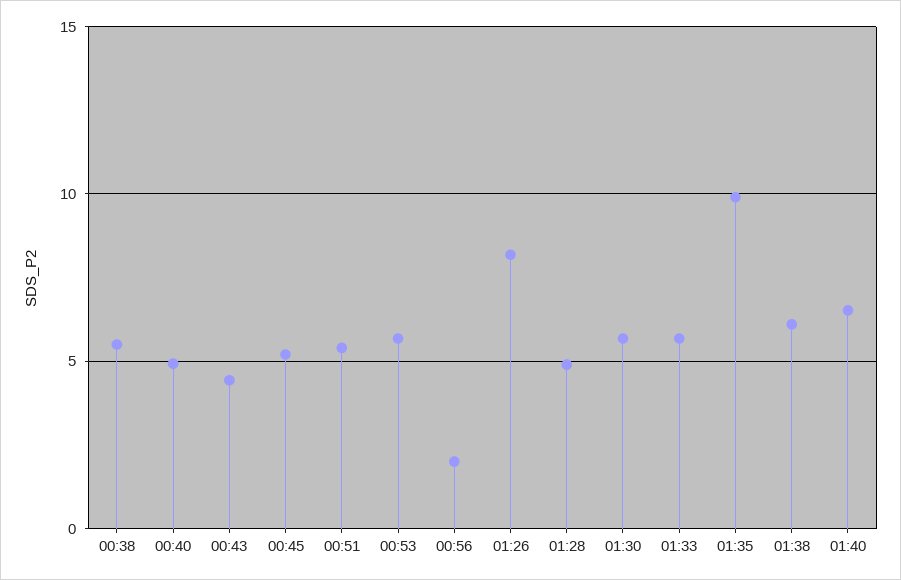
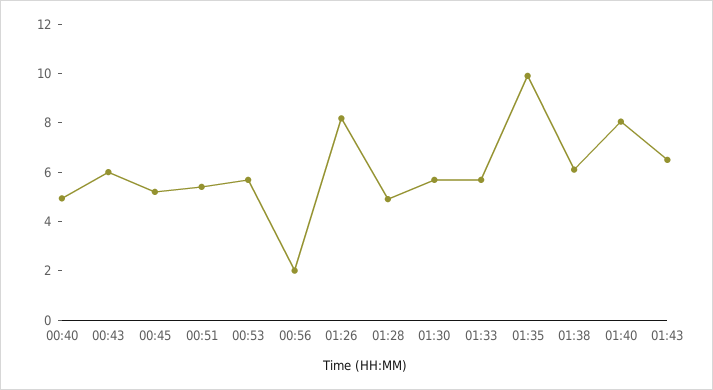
00:38: 5.5 -> none
00:43: 4.5 -> 6
01:40: 6.5 -> 8
01:43: none -> 6.5

